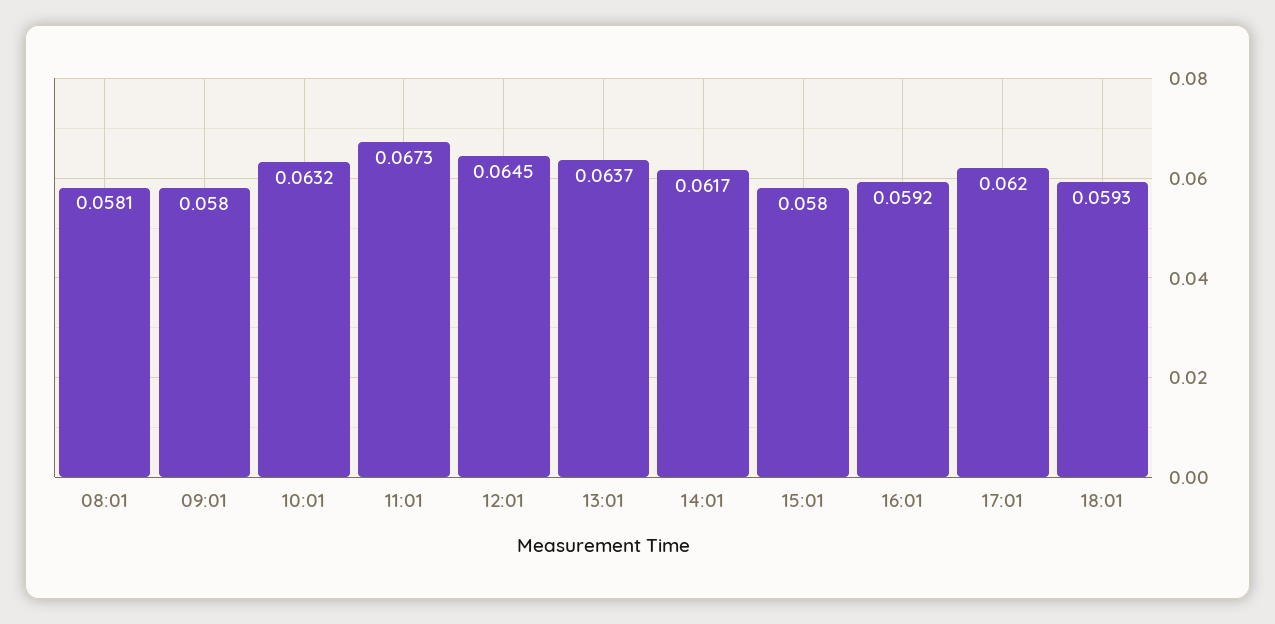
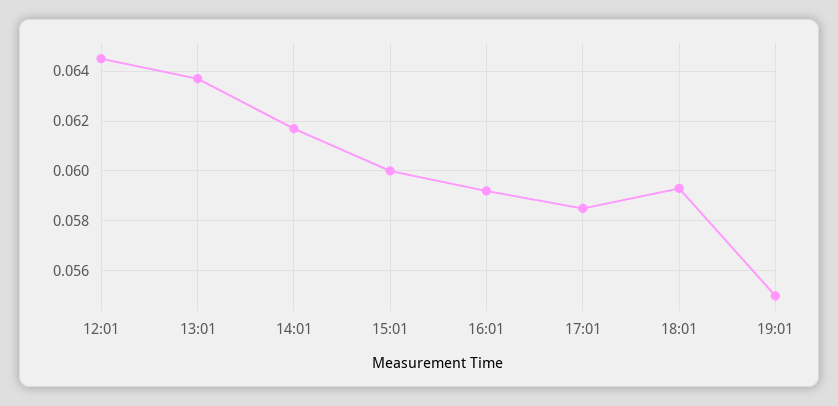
08:01: 0.0581 -> none
09:01: 0.058 -> none
10:01: 0.0632 -> none
11:01: 0.0673 -> none
15:01: 0.058 -> 0.06
17:01: 0.062 -> 0.0585
19:01: none -> 0.055

